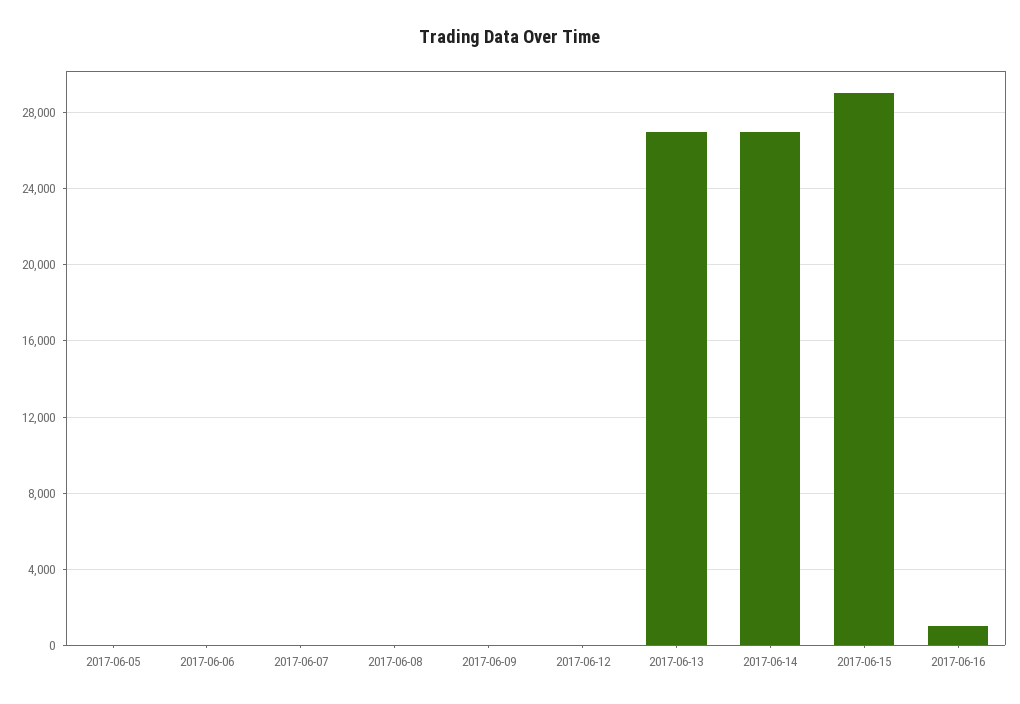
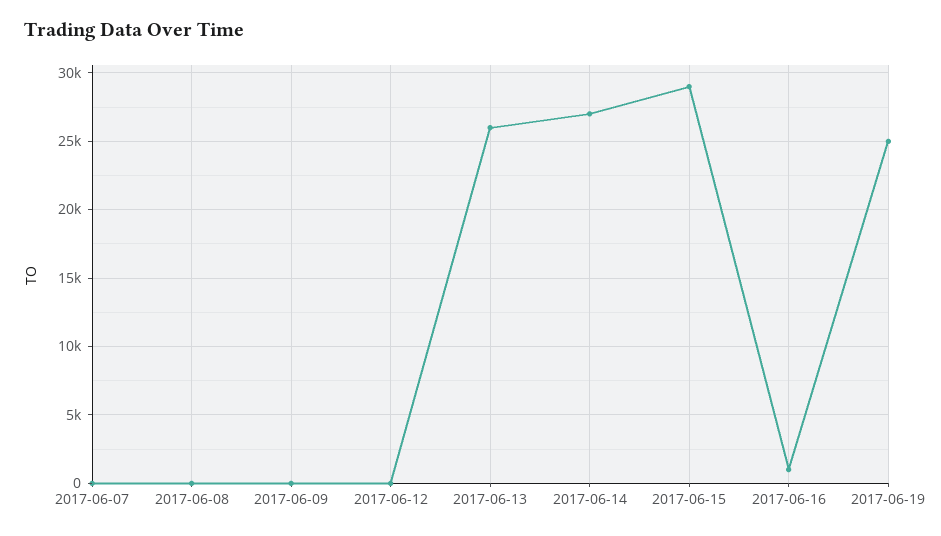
2017-06-05: 0 -> none
2017-06-06: 0 -> none
2017-06-13: 27000 -> 26000
2017-06-19: none -> 25000

